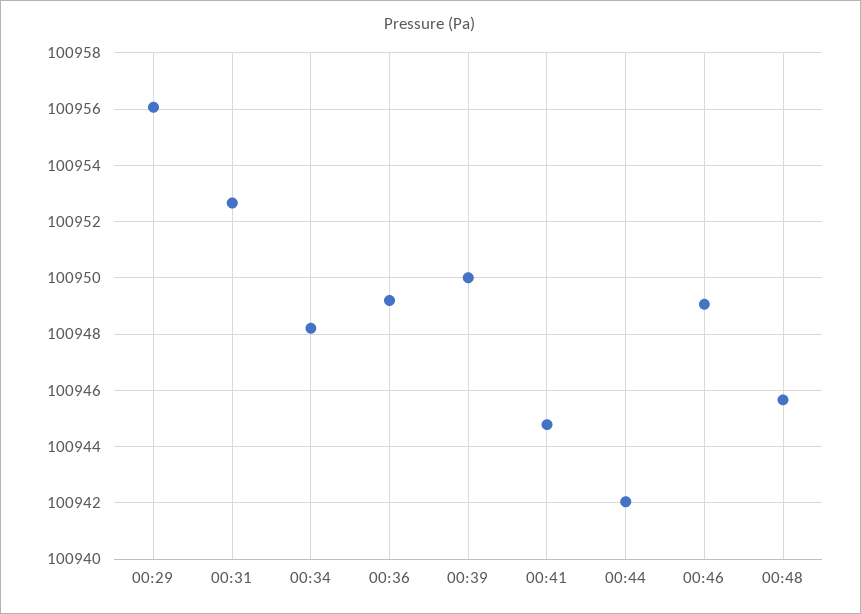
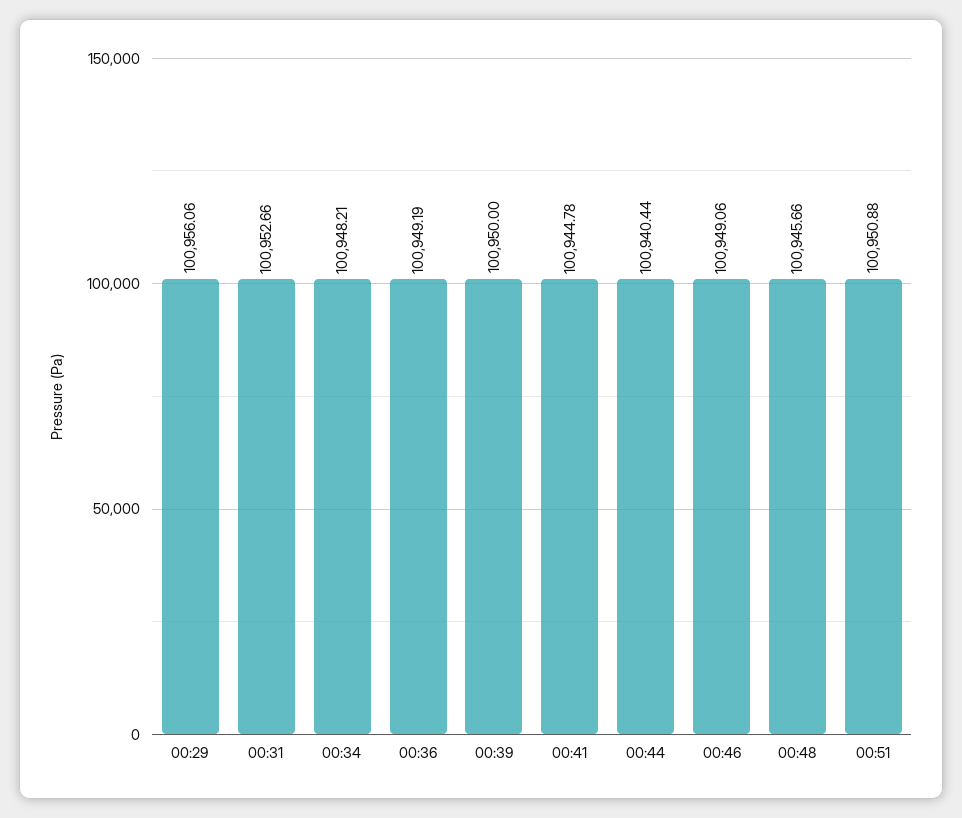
00:44: 100942 -> 100940.44
00:51: none -> 100950.88

